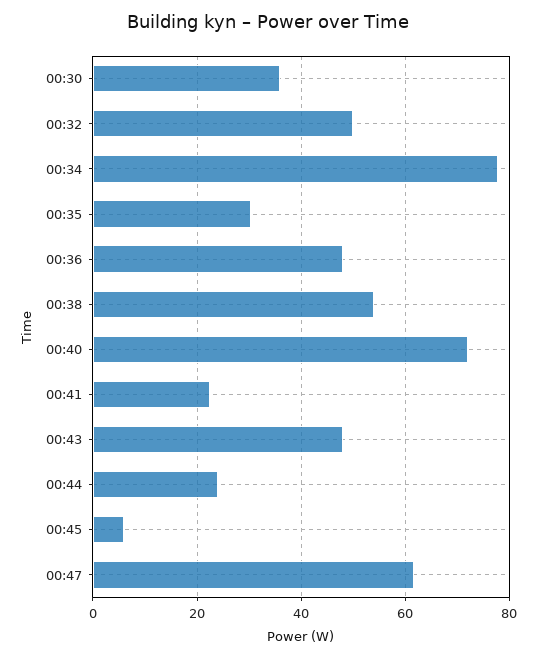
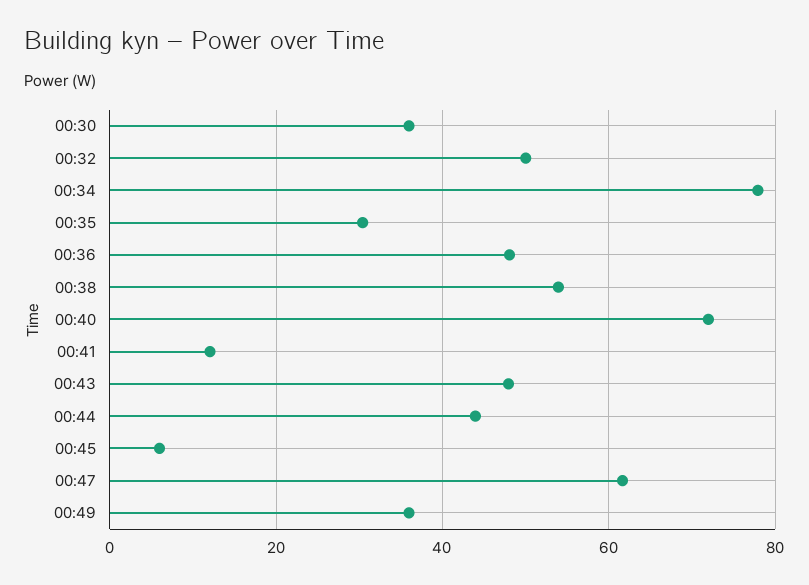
00:41: 22 -> 12
00:44: 24 -> 44
00:49: none -> 36

